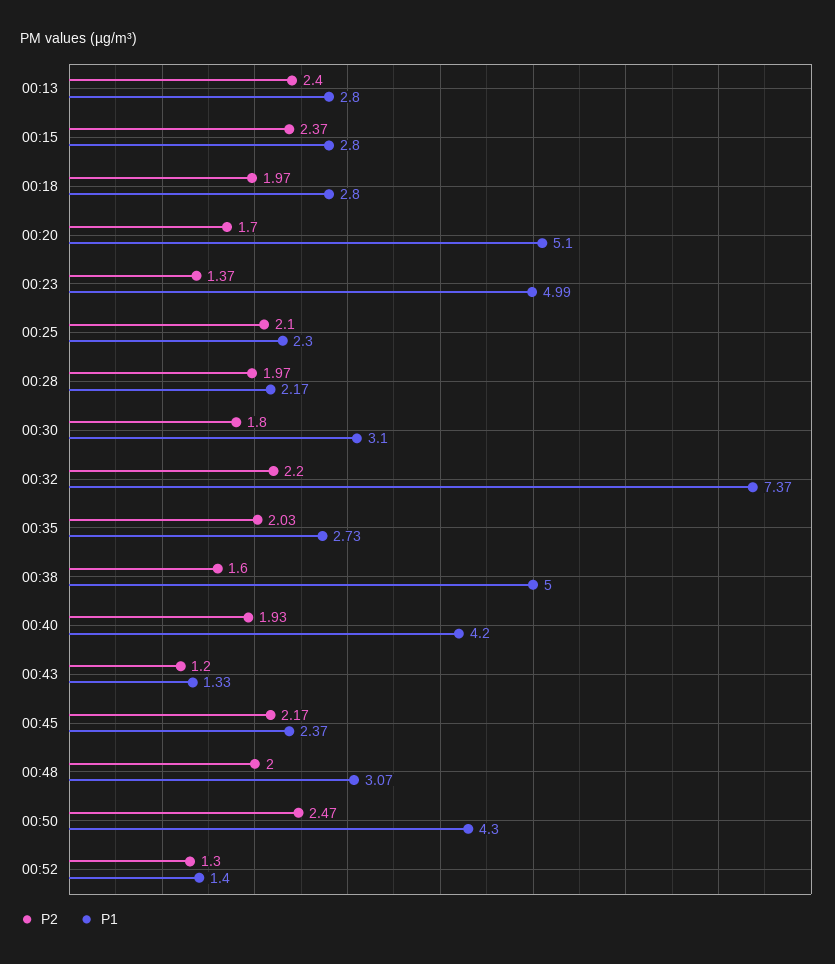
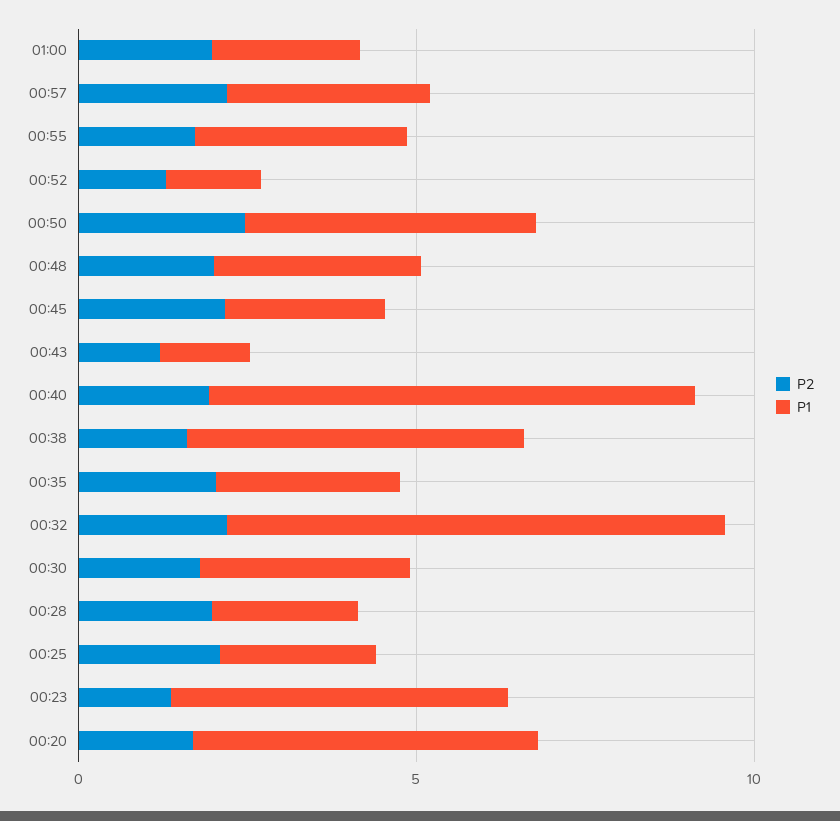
P2, 00:13: 2.4 -> none
P1, 00:13: 2.8 -> none
P2, 00:15: 2.37 -> none
P1, 00:15: 2.8 -> none
P2, 00:18: 1.97 -> none
P1, 00:18: 2.8 -> none
P1, 00:40: 4.2 -> 7
P2, 01:00: none -> 2
P1, 01:00: none -> 2
P2, 00:57: none -> 2
P1, 00:57: none -> 3
P2, 00:55: none -> 2
P1, 00:55: none -> 3

